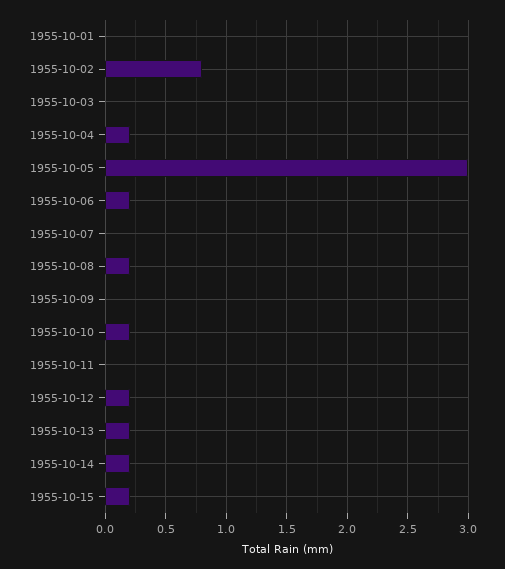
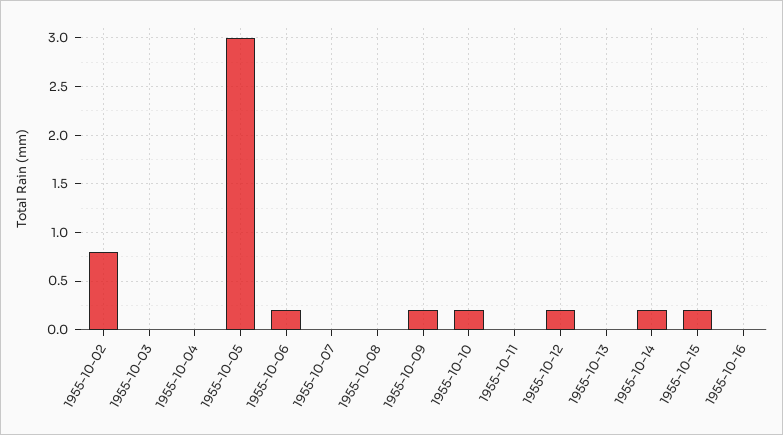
1955-10-01: 0 -> none
1955-10-04: 0.2 -> 0
1955-10-08: 0.2 -> 0
1955-10-09: 0 -> 0.2
1955-10-13: 0.2 -> 0
1955-10-16: none -> 0

